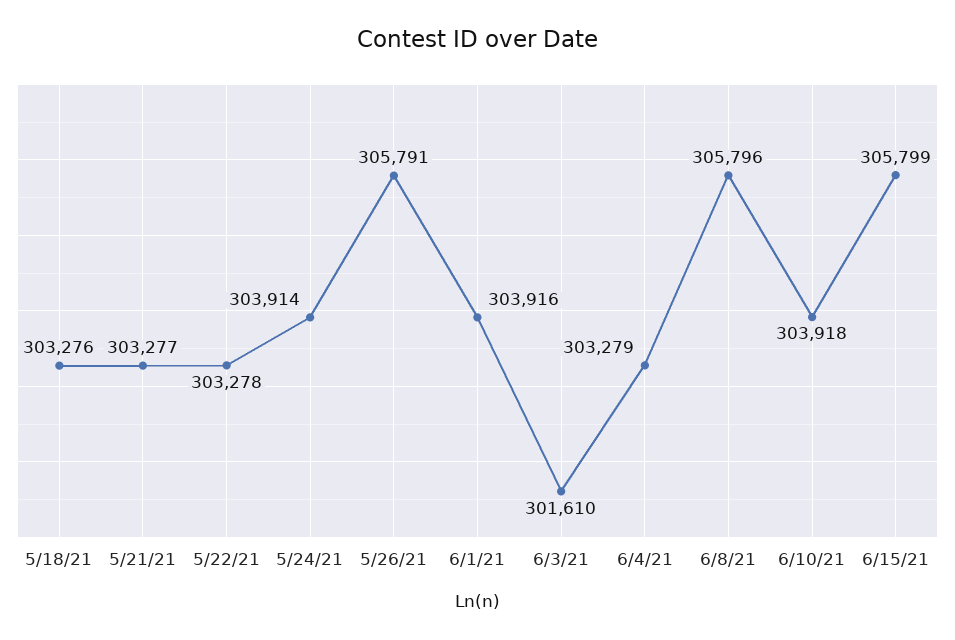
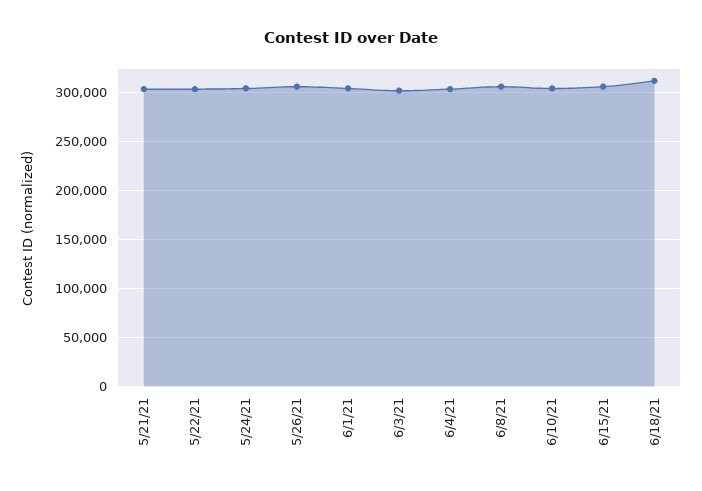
5/18/21: 303276 -> none
6/18/21: none -> 310000

